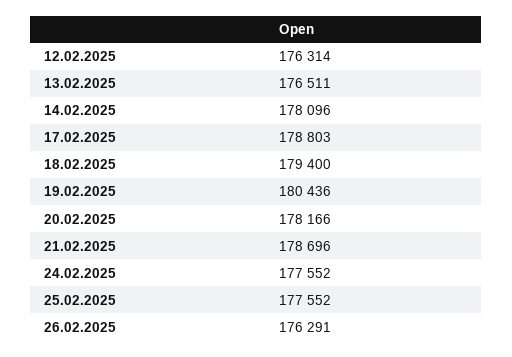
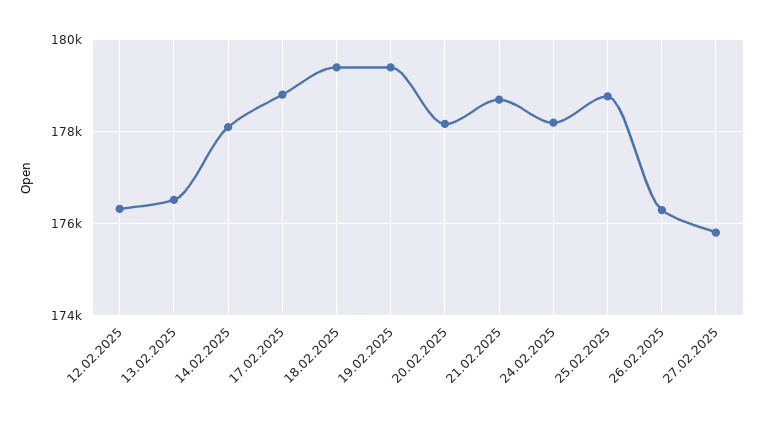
19.02.2025: 180436 -> 179400
24.02.2025: 177552 -> 178200
25.02.2025: 177552 -> 178800
27.02.2025: none -> 175800

